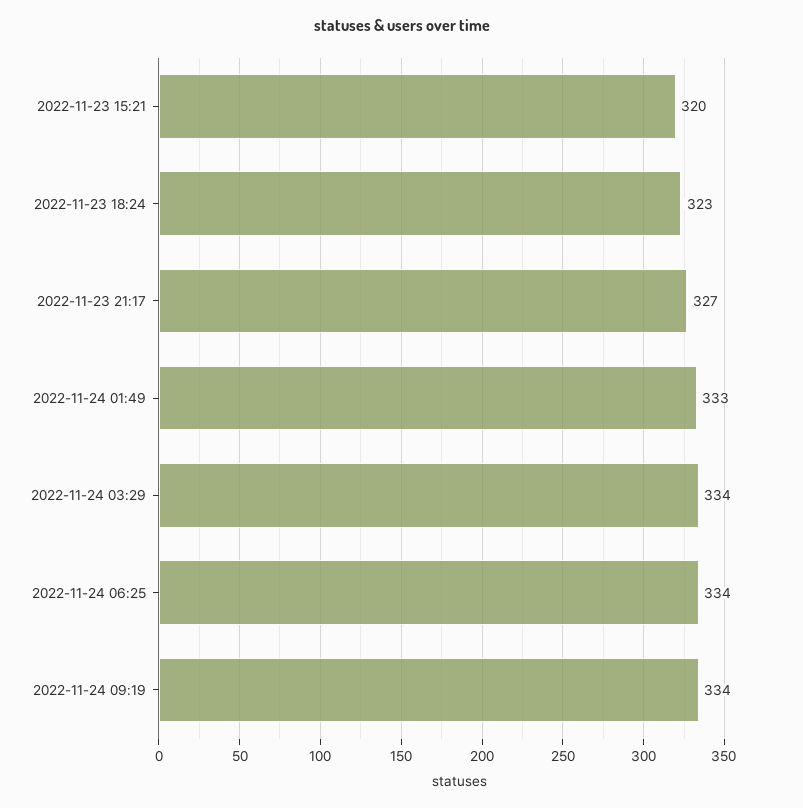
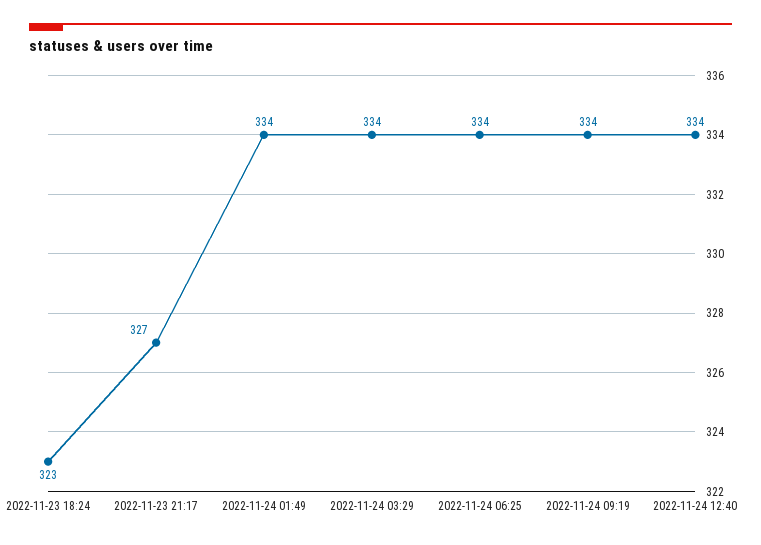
2022-11-23 15:21: 320 -> none
2022-11-24 01:49: 333 -> 334
2022-11-24 12:40: none -> 334

